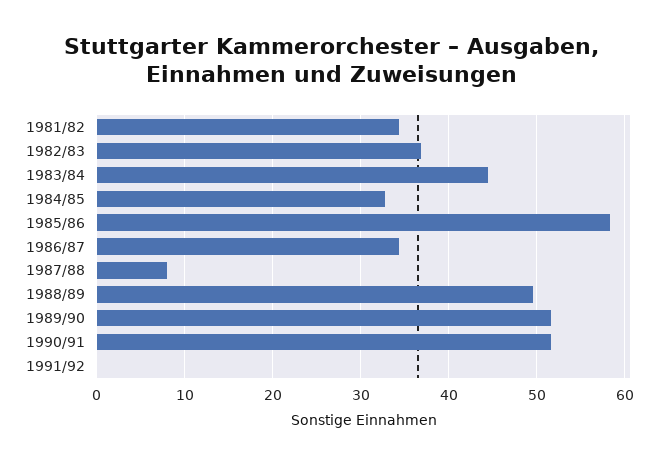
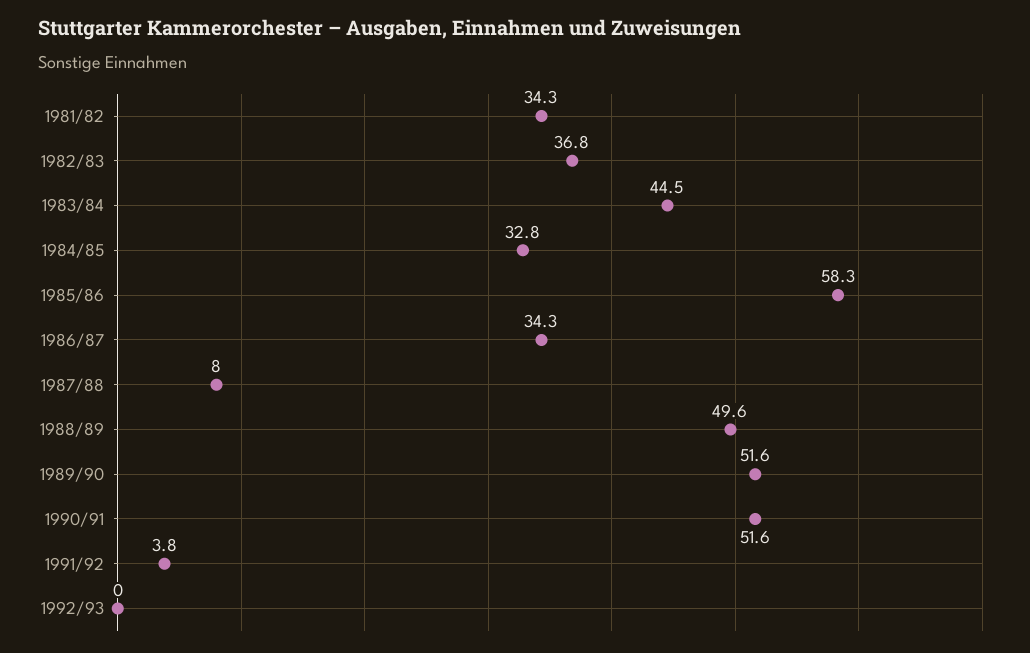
1991/92: 0 -> 3.8
1992/93: none -> 0

